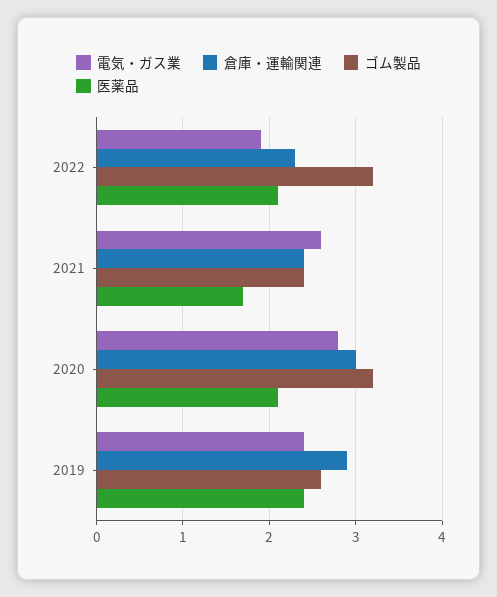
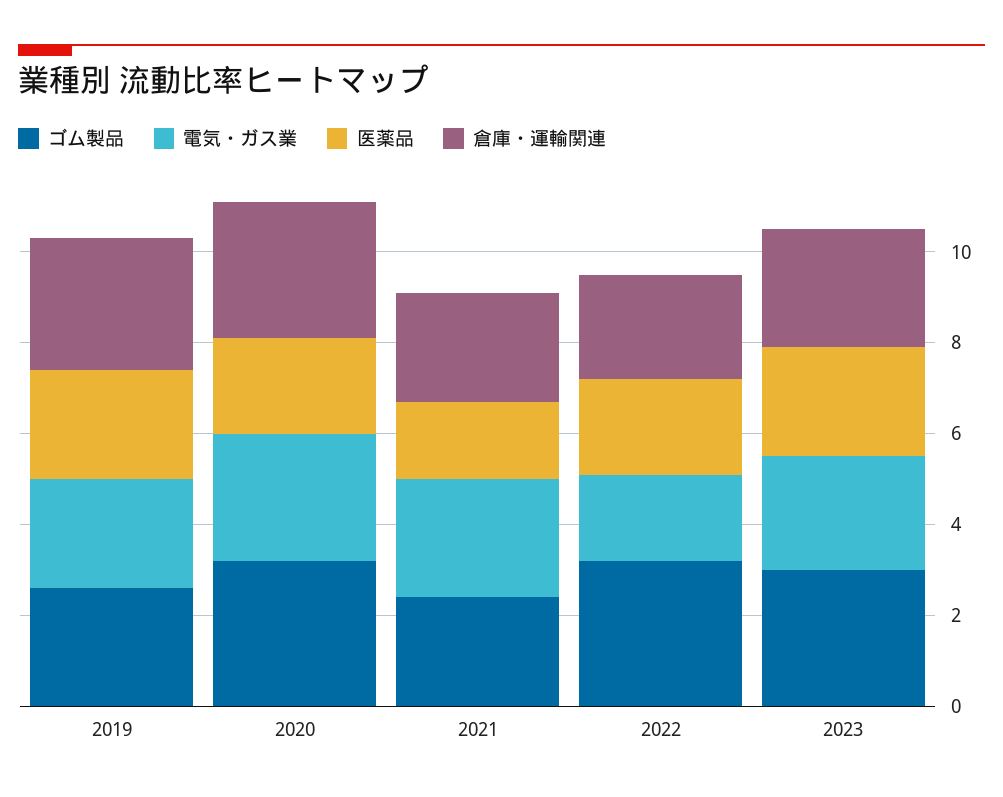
ゴム製品, 2023: none -> 3
電気・ガス業, 2023: none -> 2.5
医薬品, 2023: none -> 2.5
倉庫・運輸関連, 2023: none -> 2.5

